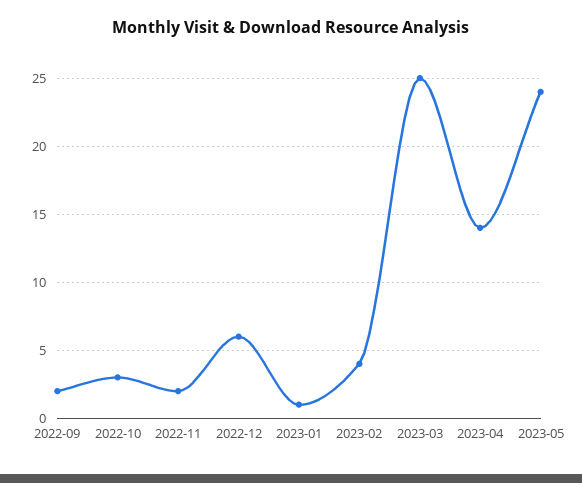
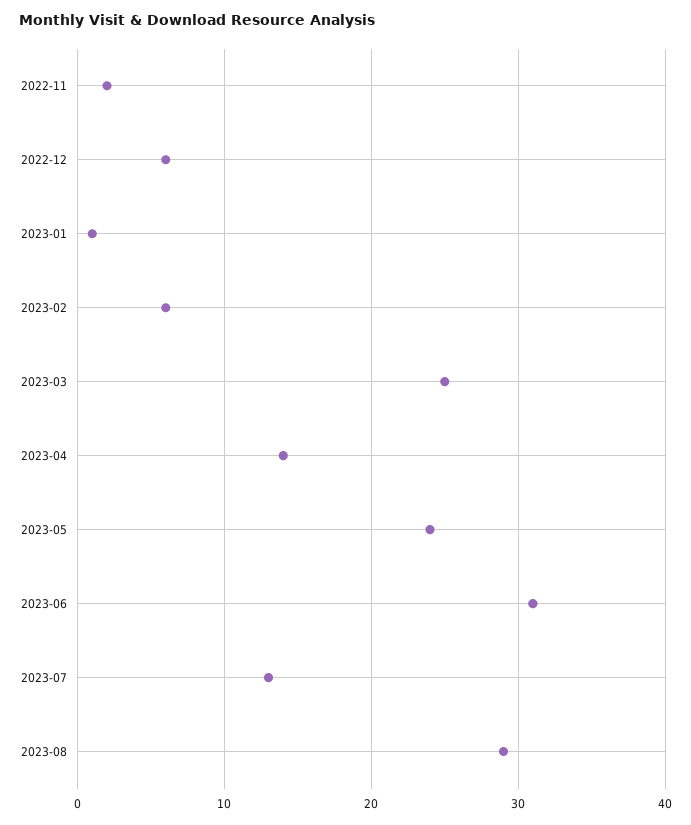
2022-09: 2 -> none
2022-10: 3 -> none
2023-02: 4 -> 6
2023-06: none -> 31
2023-07: none -> 13
2023-08: none -> 29

